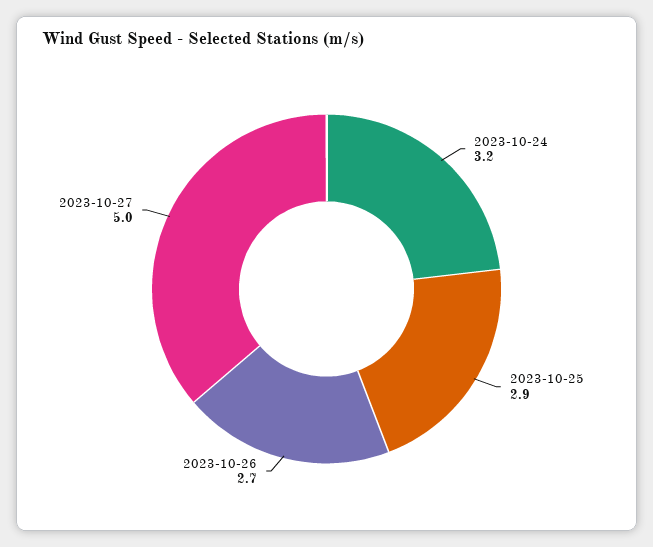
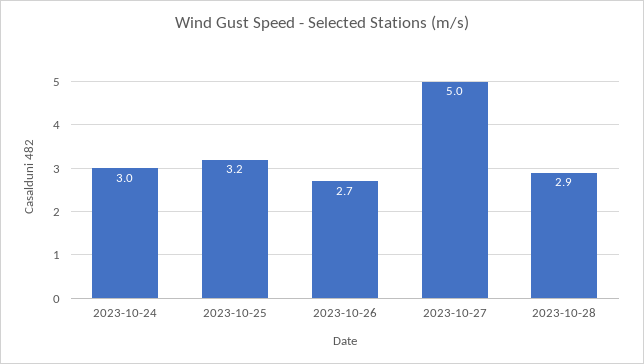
2023-10-24: 3.2 -> 3
2023-10-25: 2.9 -> 3.2
2023-10-28: none -> 2.9

